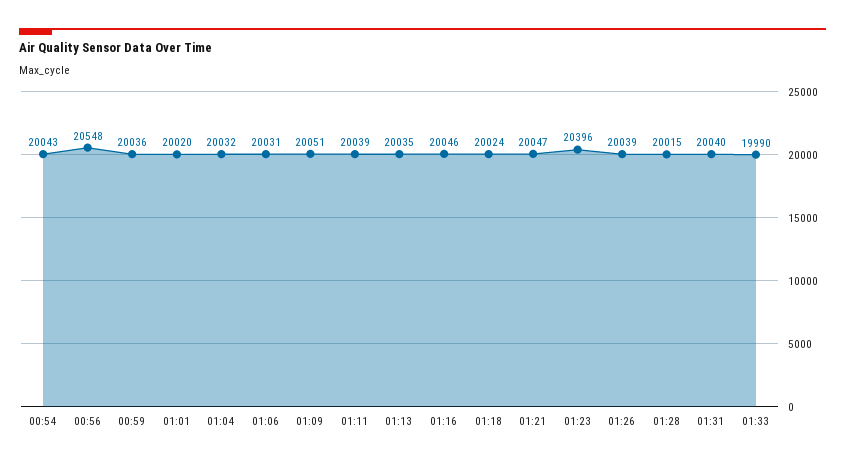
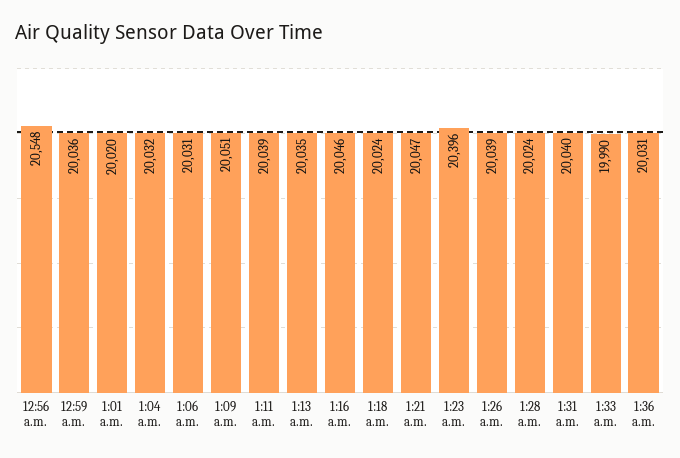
00:54: 20043 -> none
01:28: 20015 -> 20024
1:36 a.m.: none -> 20031

